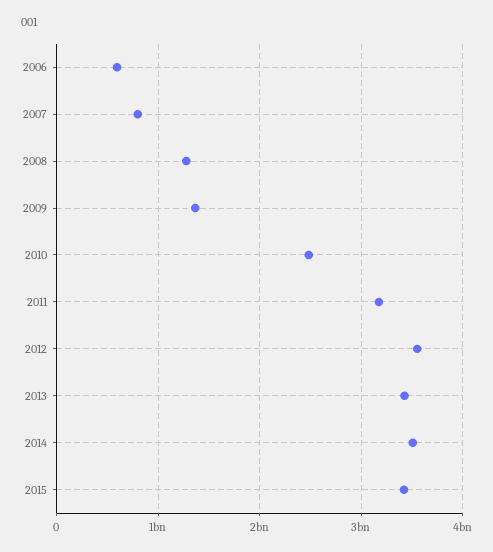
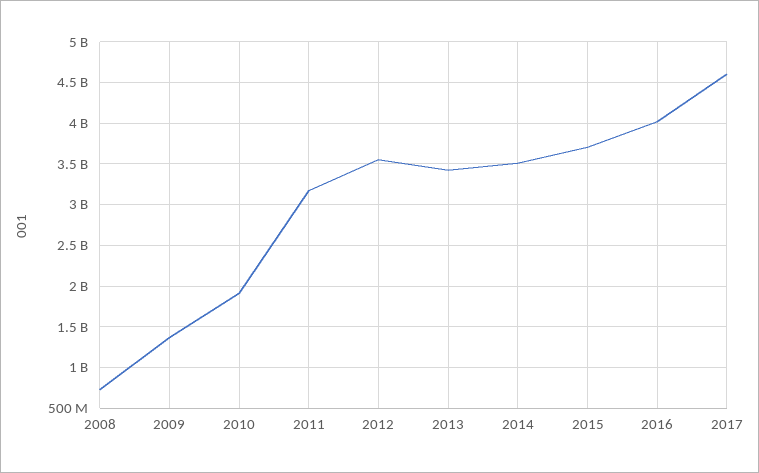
2006: 600000000 -> none
2007: 800000000 -> none
2008: 1300000000 -> 700000000
2010: 2500000000 -> 1900000000
2015: 3400000000 -> 3700000000
2016: none -> 4000000000
2017: none -> 4600000000

